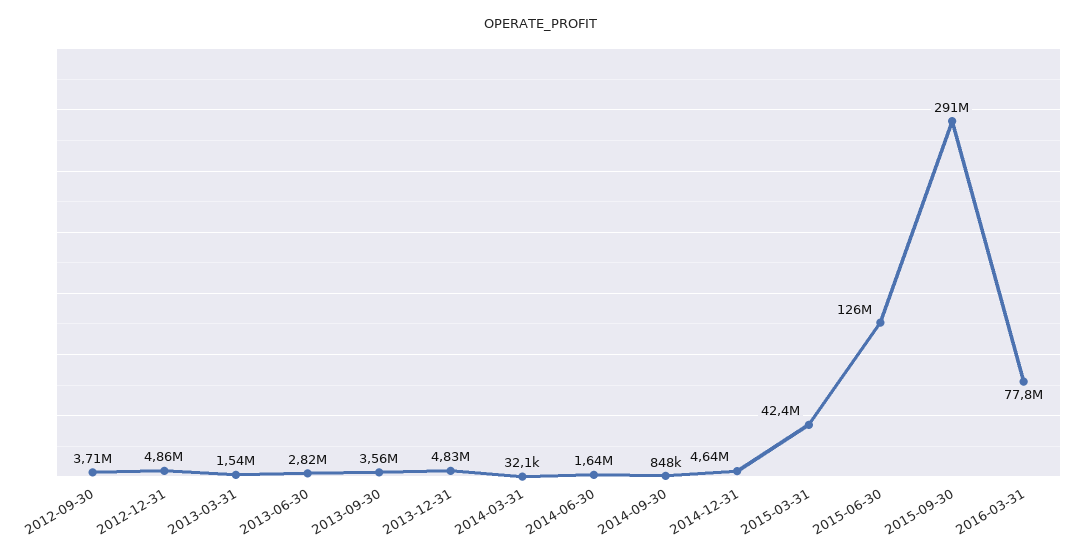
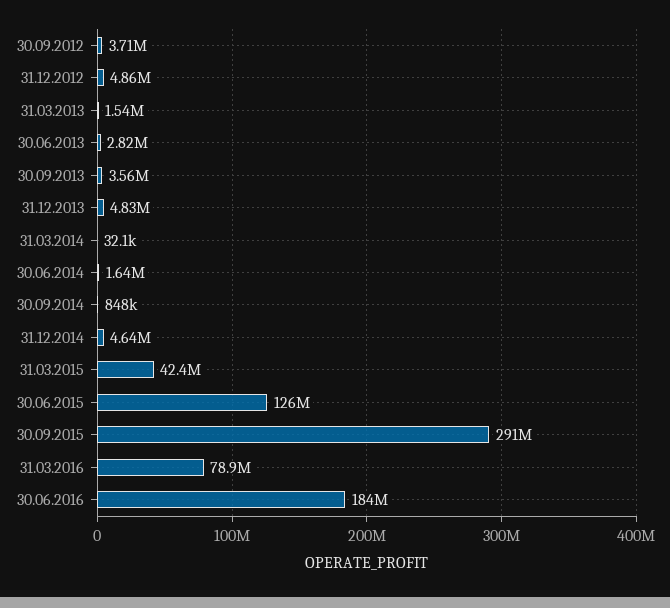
2016-03-31: 77800000 -> 78900000
30.06.2016: none -> 184000000

